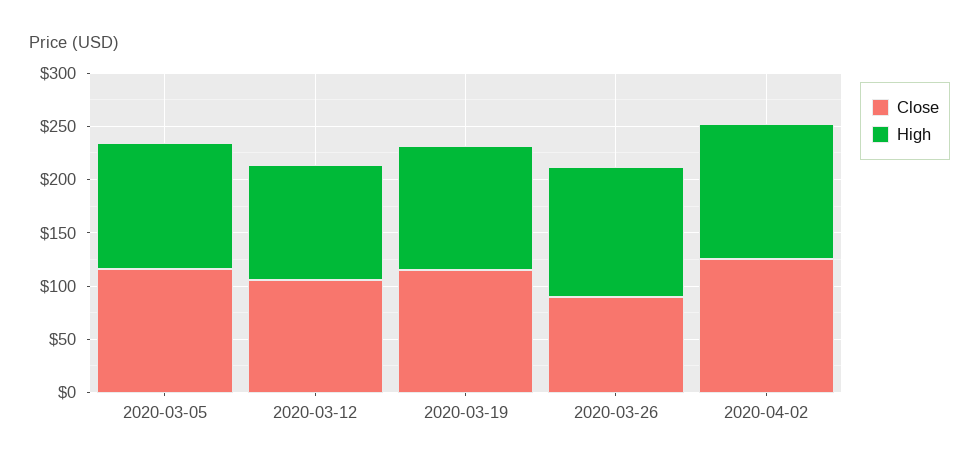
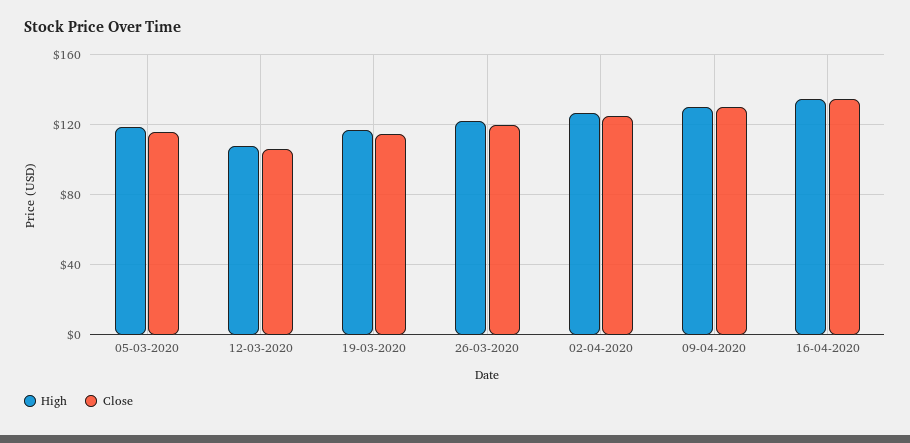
Close, 2020-03-26: 90 -> 120
High, 09-04-2020: none -> 130
Close, 09-04-2020: none -> 130
High, 16-04-2020: none -> 135
Close, 16-04-2020: none -> 135

